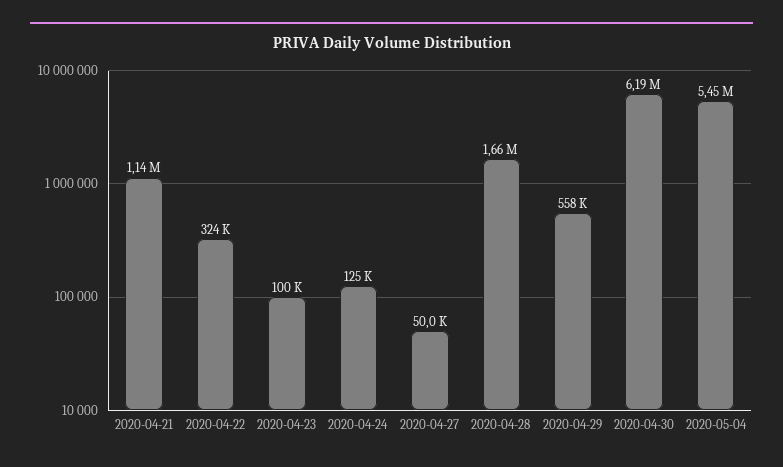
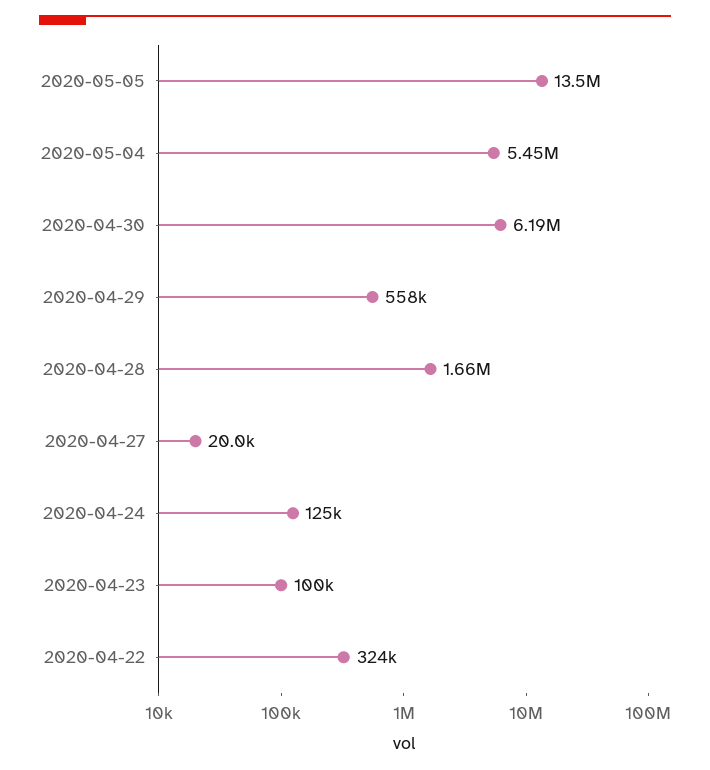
2020-04-21: 1140000 -> none
2020-04-27: 50000 -> 20000
2020-05-05: none -> 13500000

